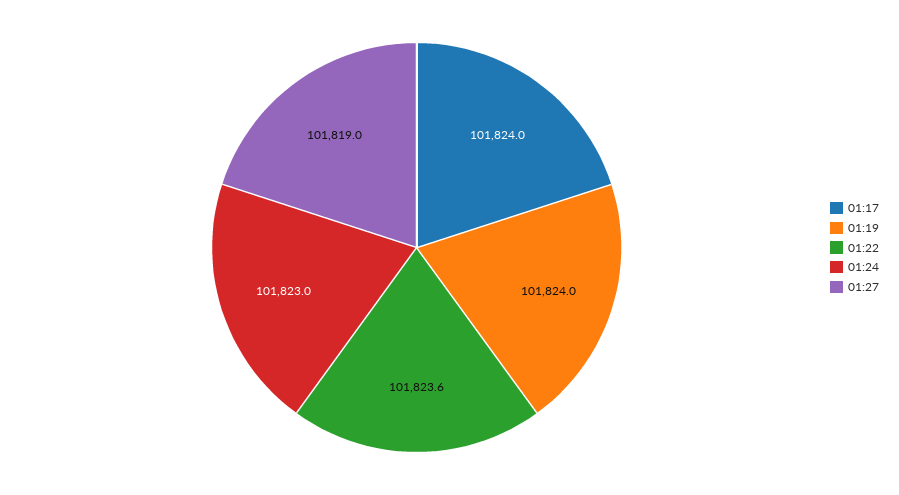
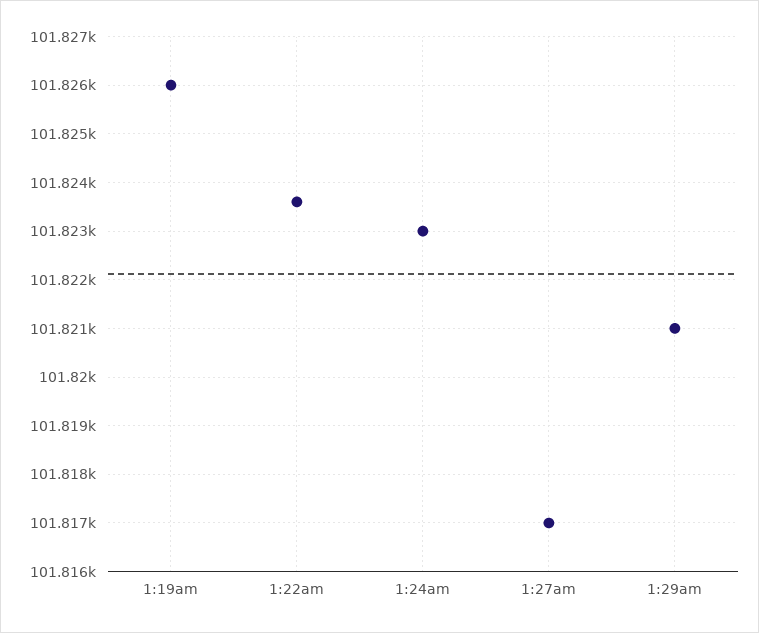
01:17: 101824 -> none
01:19: 101824 -> 101826
01:27: 101819 -> 101817
1:29am: none -> 101821

